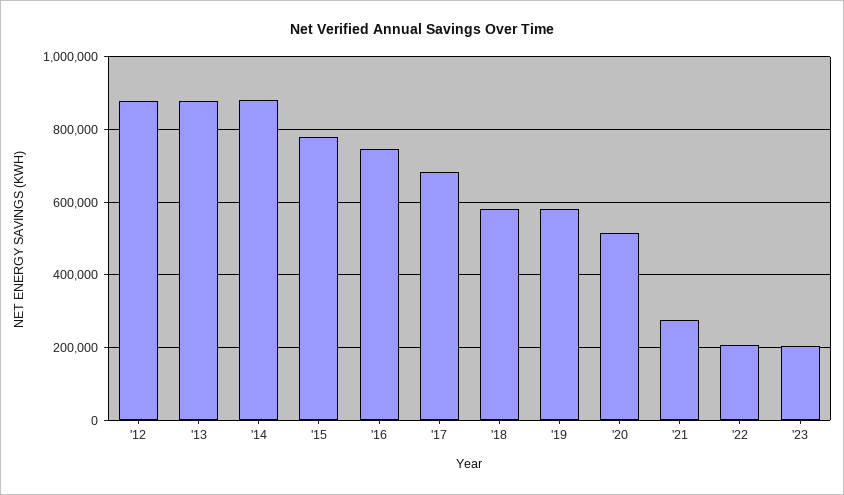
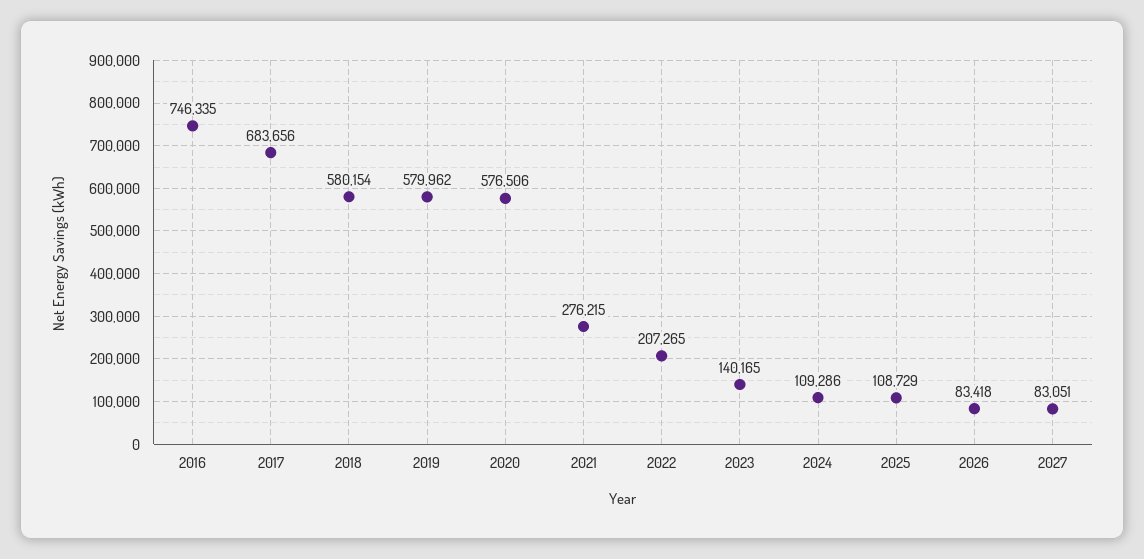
'12: 880000 -> none
'13: 880000 -> none
'14: 880000 -> none
'15: 780000 -> none
'20: 520000 -> 576506
'23: 200000 -> 140165
2024: none -> 109286
2025: none -> 108729
2026: none -> 83418
2027: none -> 83051

